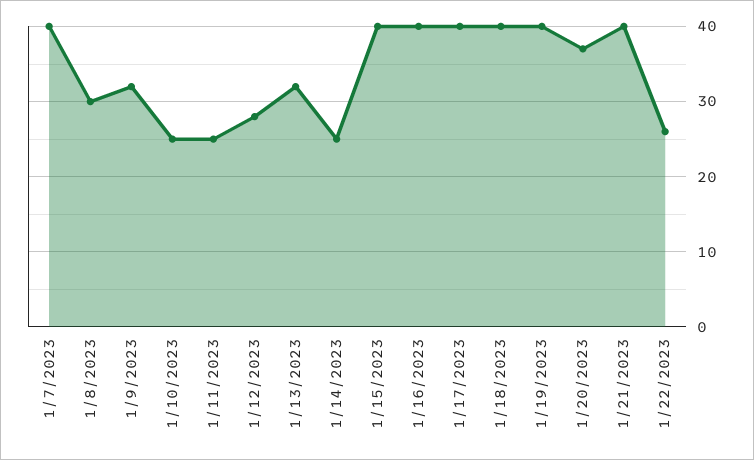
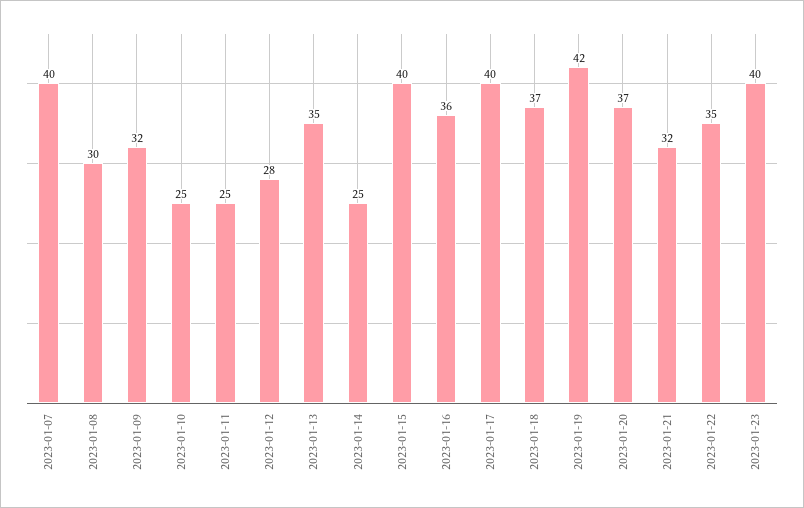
1/13/2023: 32 -> 35
1/16/2023: 40 -> 36
1/18/2023: 40 -> 37
1/19/2023: 40 -> 42
1/21/2023: 40 -> 32
1/22/2023: 26 -> 35
2023-01-23: none -> 40

